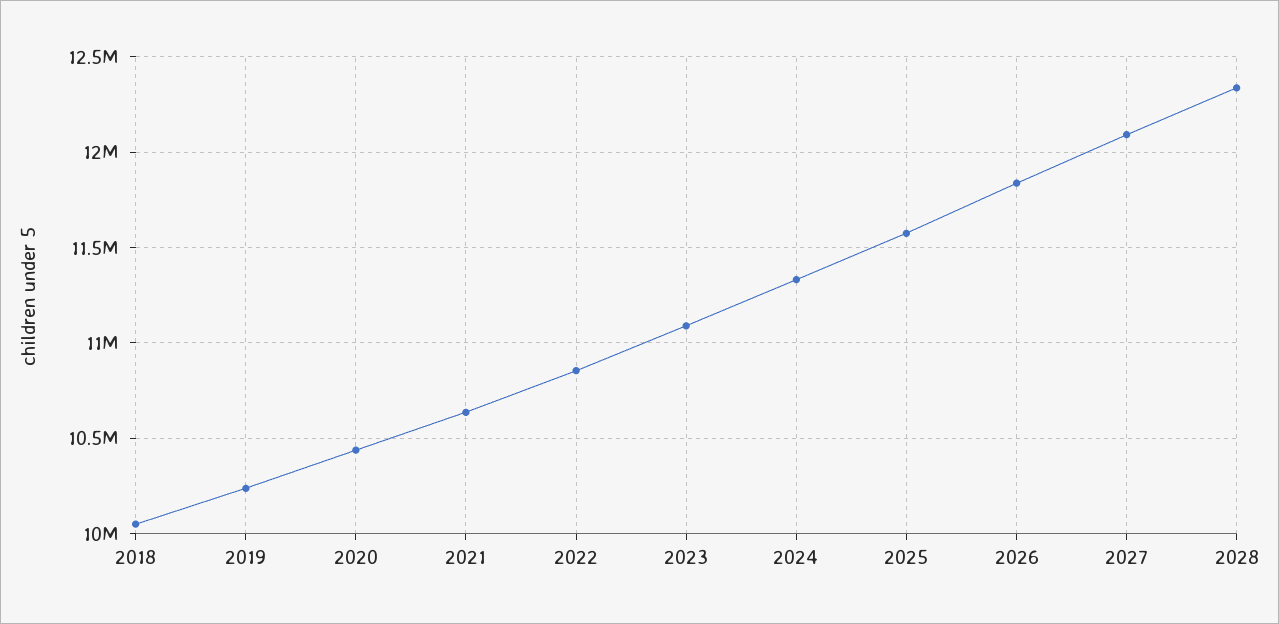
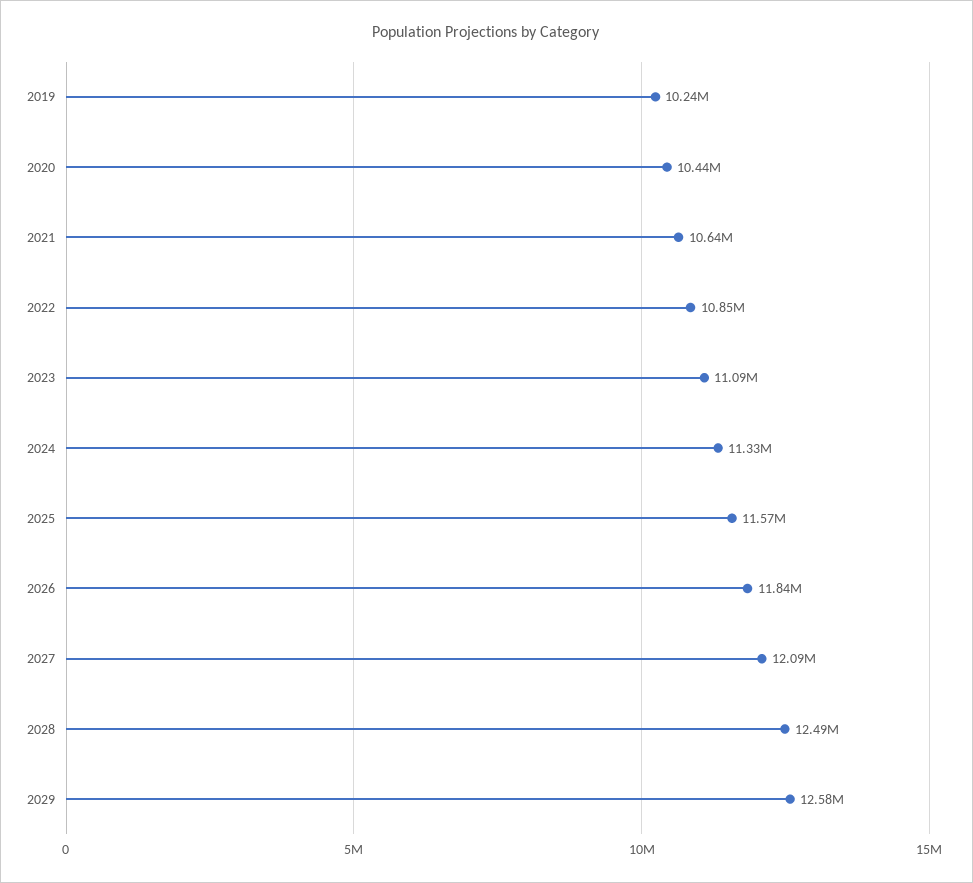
2018: 10050000 -> none
2028: 12350000 -> 12490000
2029: none -> 12580000

